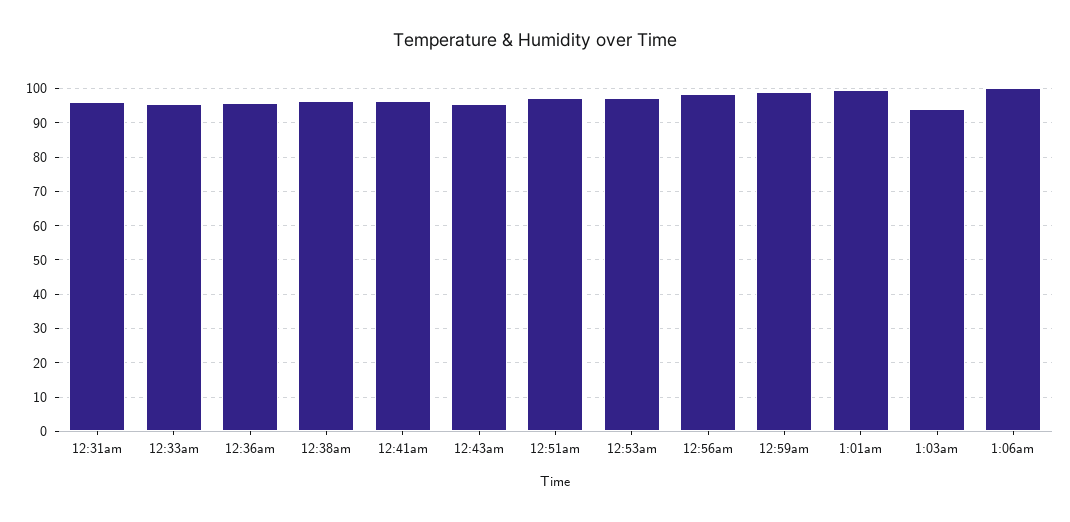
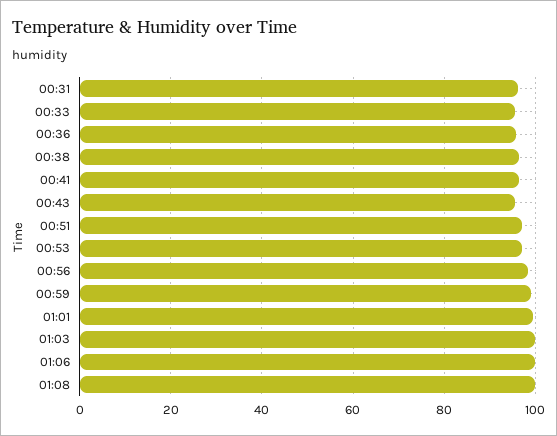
1:03am: 94 -> 100
01:08: none -> 100

